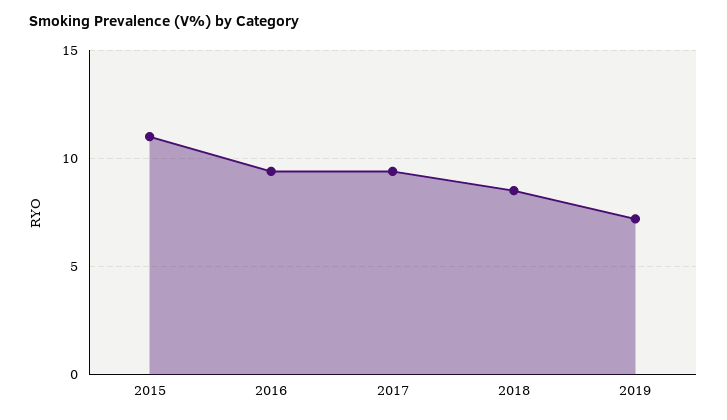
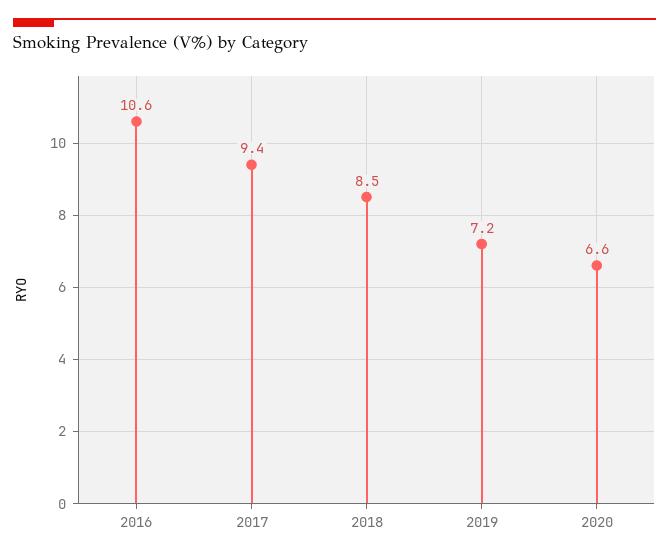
2015: 11 -> none
2016: 9.5 -> 10.6
2020: none -> 6.6

